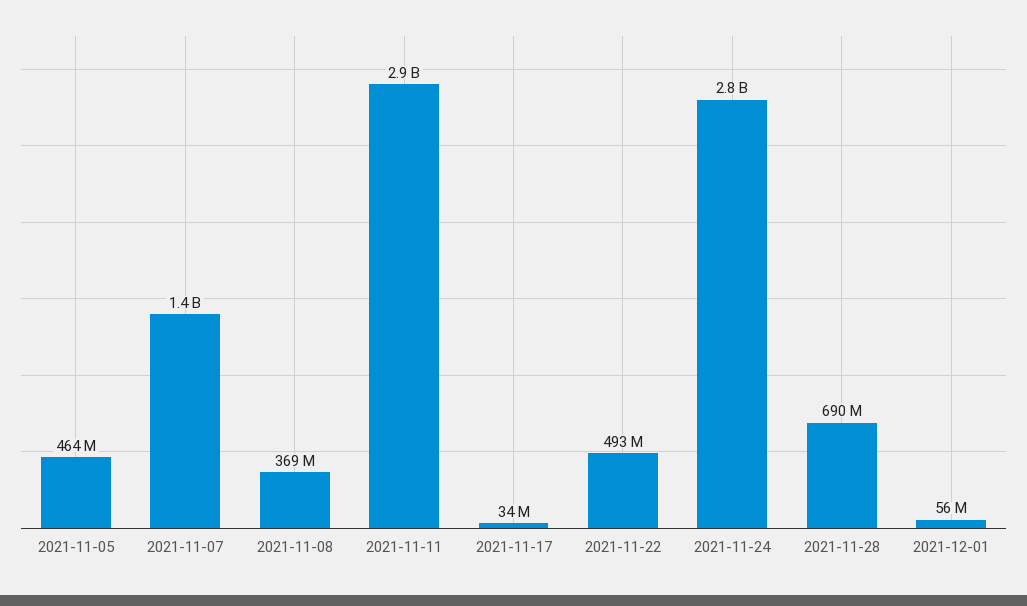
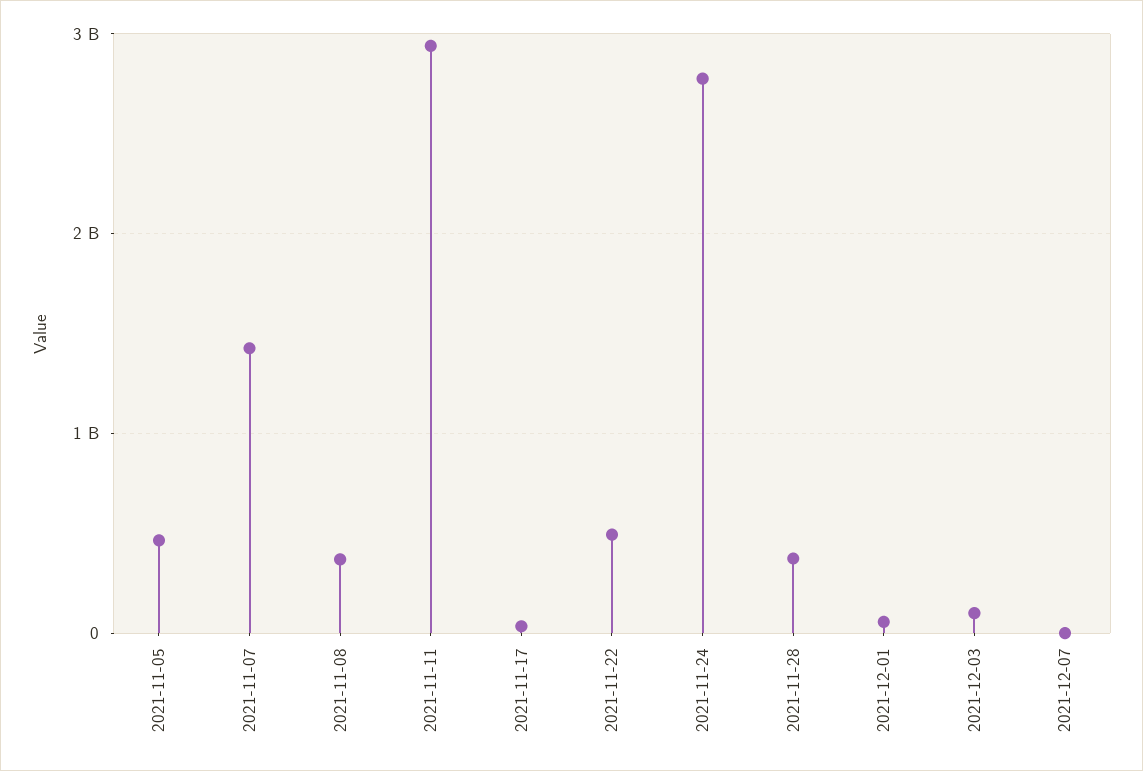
2021-11-28: 690000000 -> 400000000
2021-12-03: none -> 100000000
2021-12-07: none -> 0

